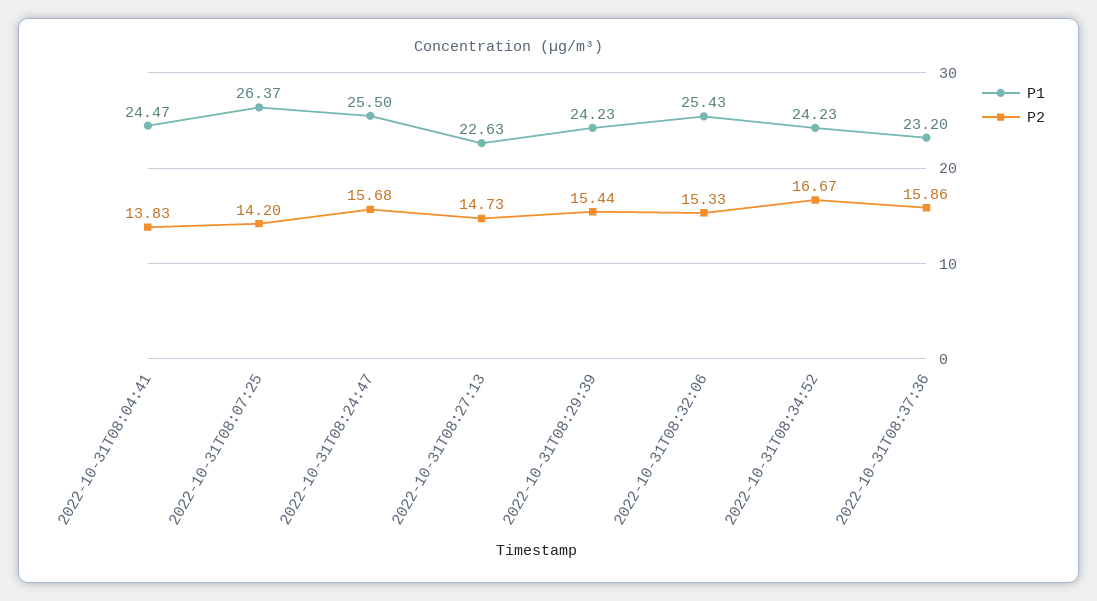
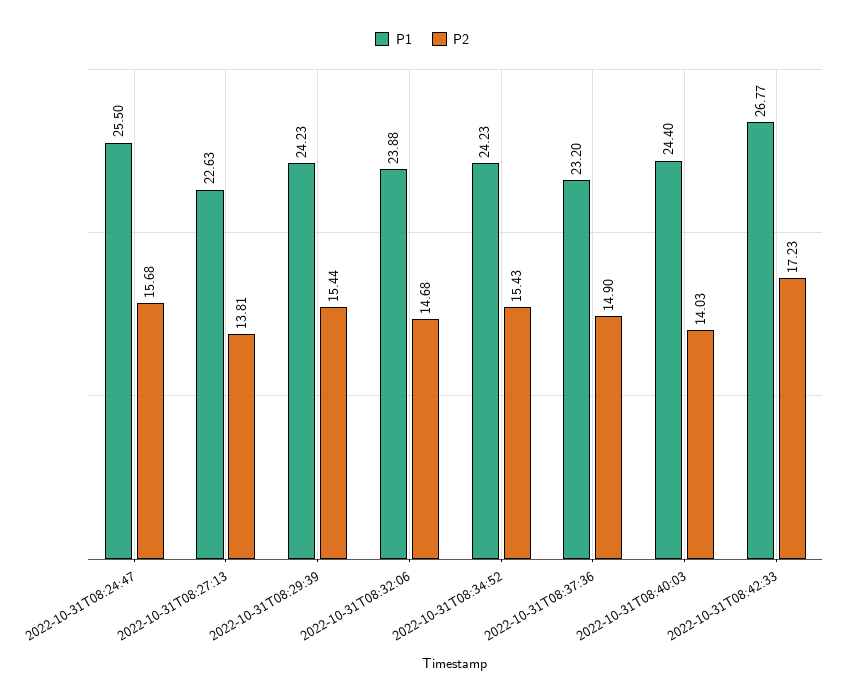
P1, 2022-10-31T08:04:41: 24.47 -> none
P2, 2022-10-31T08:04:41: 13.83 -> none
P1, 2022-10-31T08:07:25: 26.37 -> none
P2, 2022-10-31T08:07:25: 14.2 -> none
P2, 2022-10-31T08:27:13: 14.73 -> 13.81
P1, 2022-10-31T08:32:06: 25.43 -> 23.88
P2, 2022-10-31T08:32:06: 15.33 -> 14.68
P2, 2022-10-31T08:34:52: 16.67 -> 15.43
P2, 2022-10-31T08:37:36: 15.86 -> 14.9
P1, 2022-10-31T08:40:03: none -> 24.4
P2, 2022-10-31T08:40:03: none -> 14.03
P1, 2022-10-31T08:42:33: none -> 26.77
P2, 2022-10-31T08:42:33: none -> 17.23

